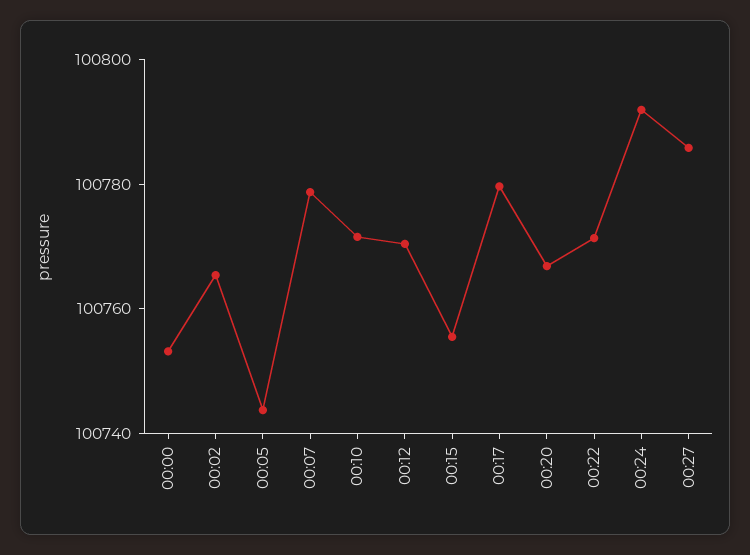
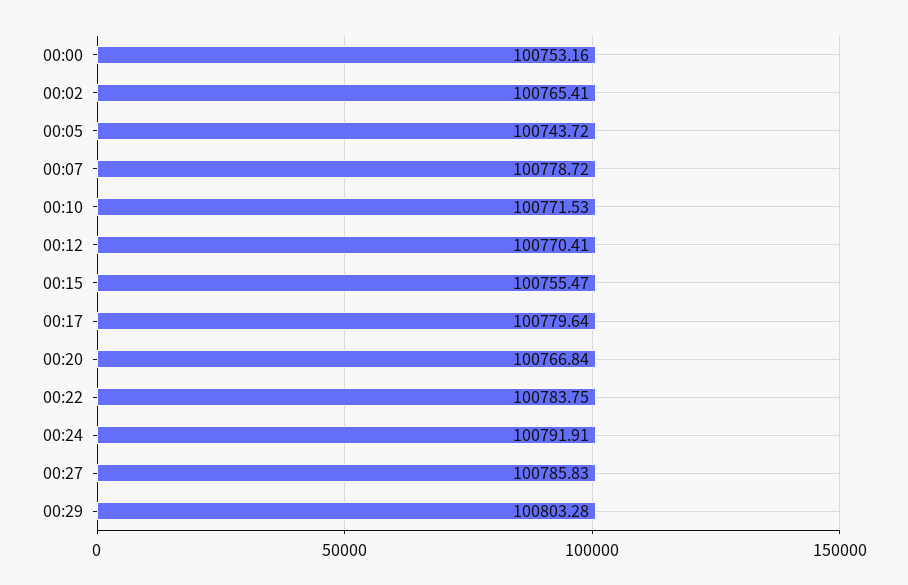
00:22: 100770 -> 100783.75
00:29: none -> 100803.28

